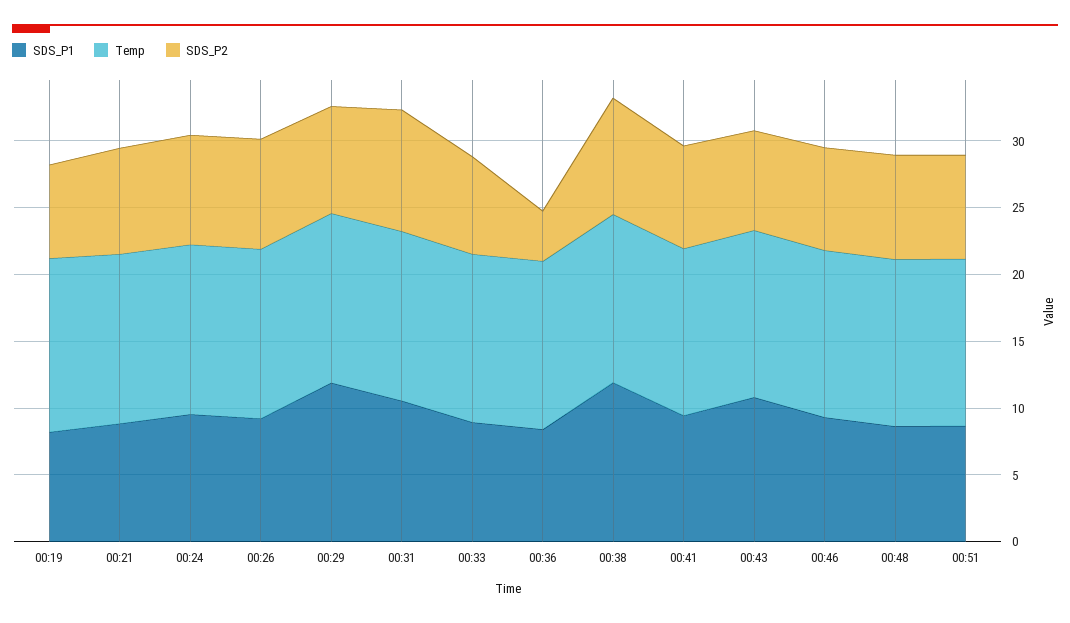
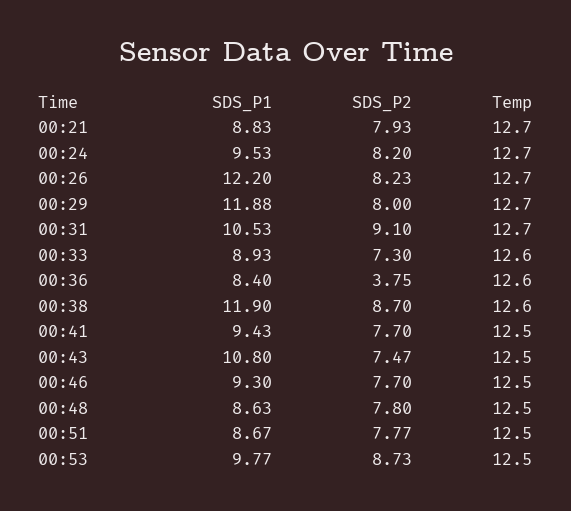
SDS_P1, 00:19: 8 -> none
Temp, 00:19: 13 -> none
SDS_P2, 00:19: 7 -> none
SDS_P1, 00:26: 9 -> 12.2
SDS_P1, 00:53: none -> 9.77
SDS_P2, 00:53: none -> 8.73
Temp, 00:53: none -> 12.5

